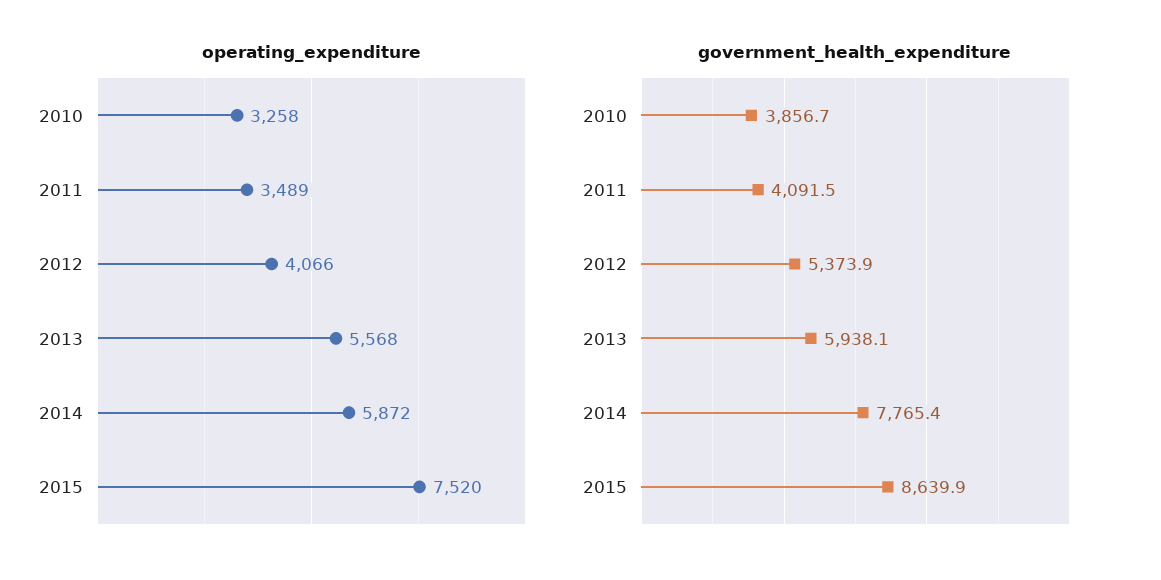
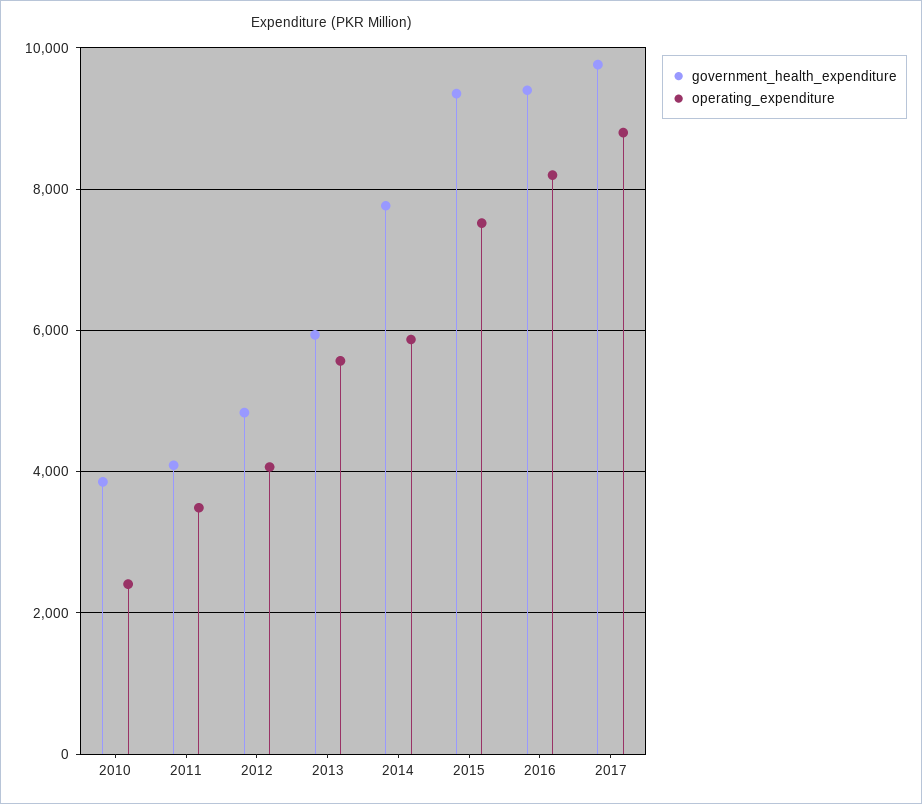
operating_expenditure, 2010: 3258 -> 2400
government_health_expenditure, 2012: 5373.9 -> 4800
government_health_expenditure, 2015: 8639.9 -> 9400
government_health_expenditure, 2016: none -> 9400
operating_expenditure, 2016: none -> 8200
government_health_expenditure, 2017: none -> 9800
operating_expenditure, 2017: none -> 8800

